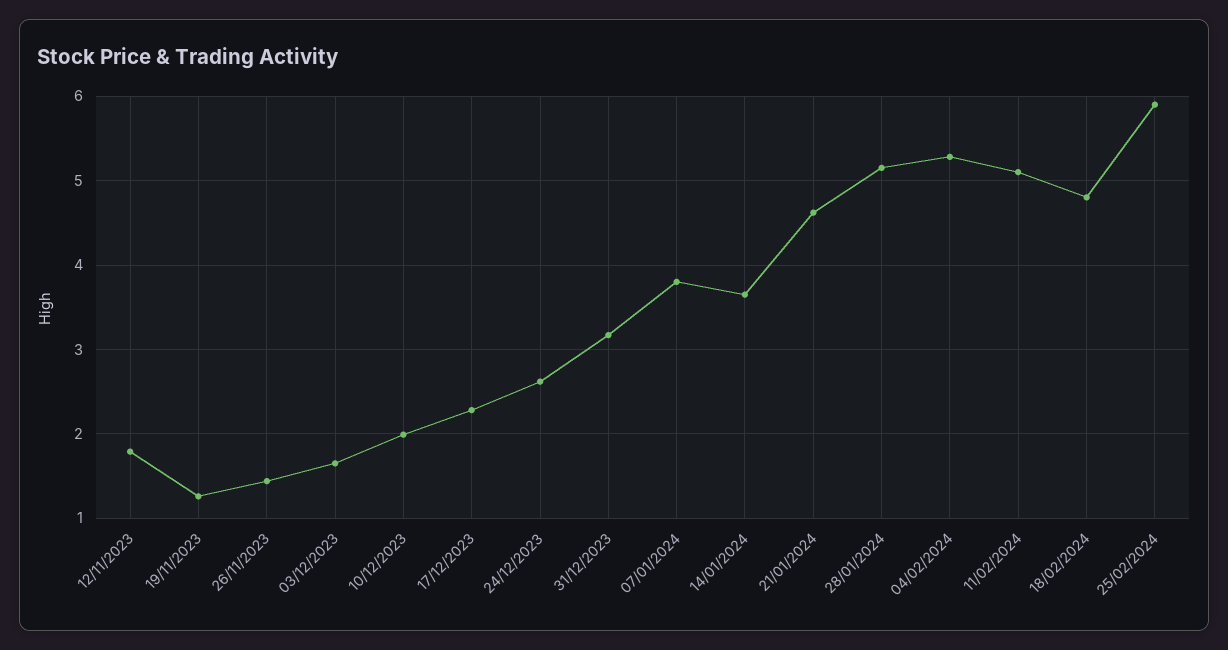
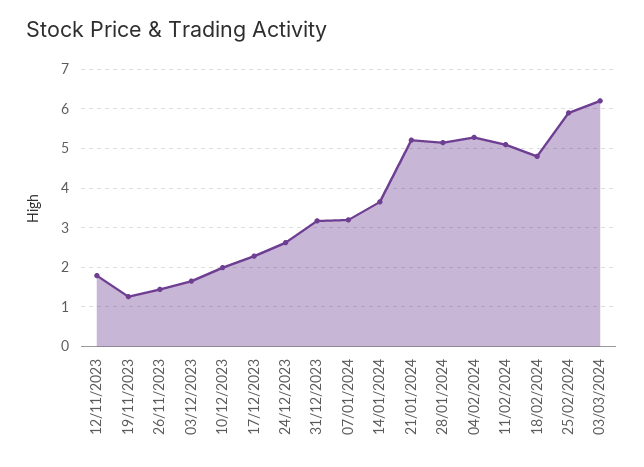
07/01/2024: 3.8 -> 3.2
21/01/2024: 4.6 -> 5.2
03/03/2024: none -> 6.2

